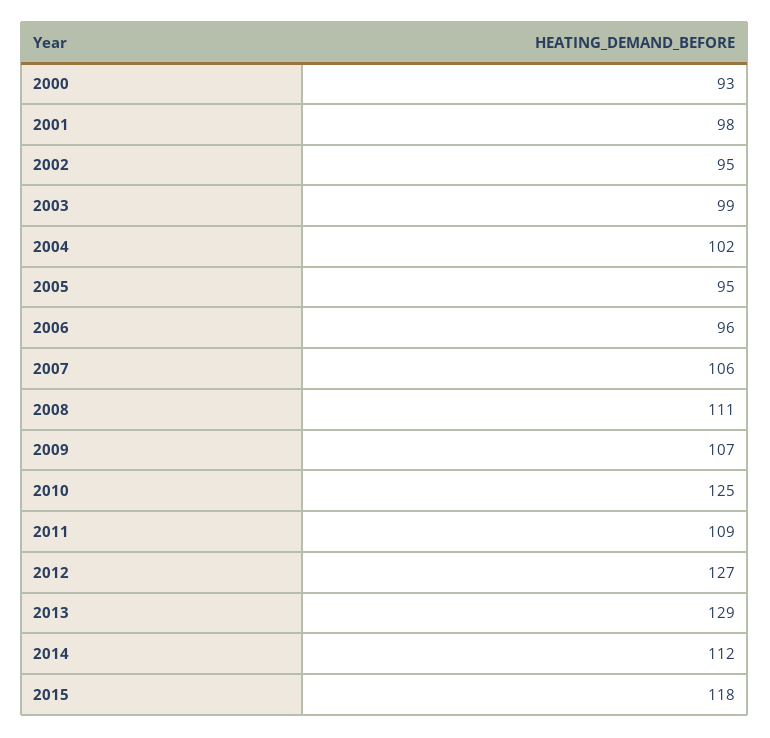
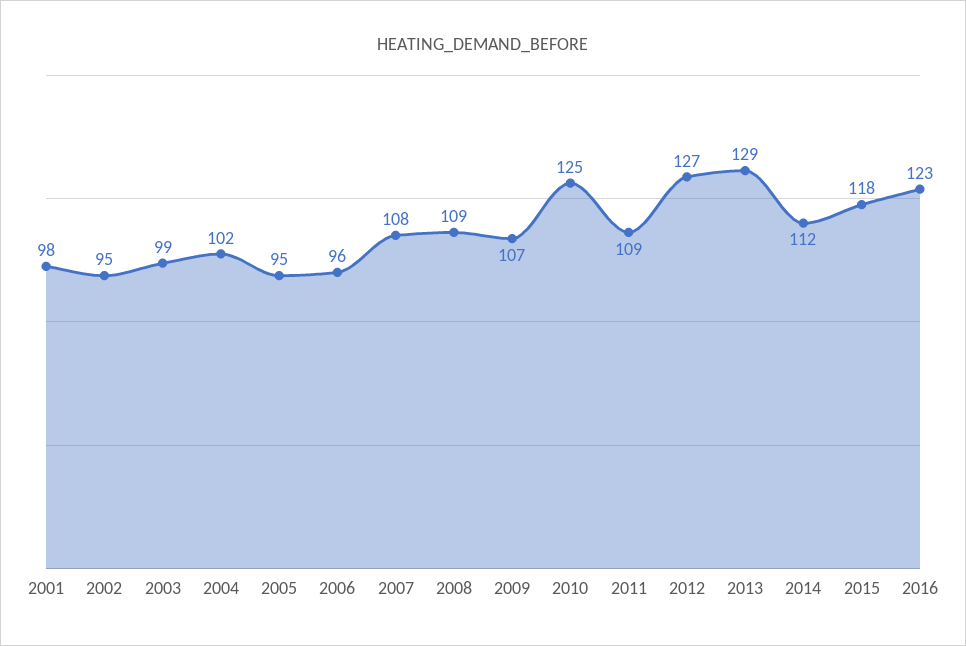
2000: 93 -> none
2007: 106 -> 108
2008: 111 -> 109
2016: none -> 123

